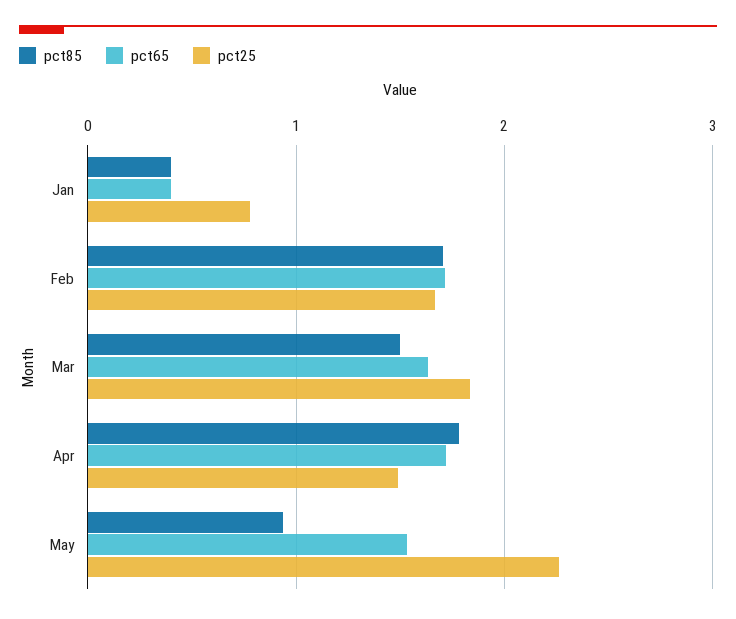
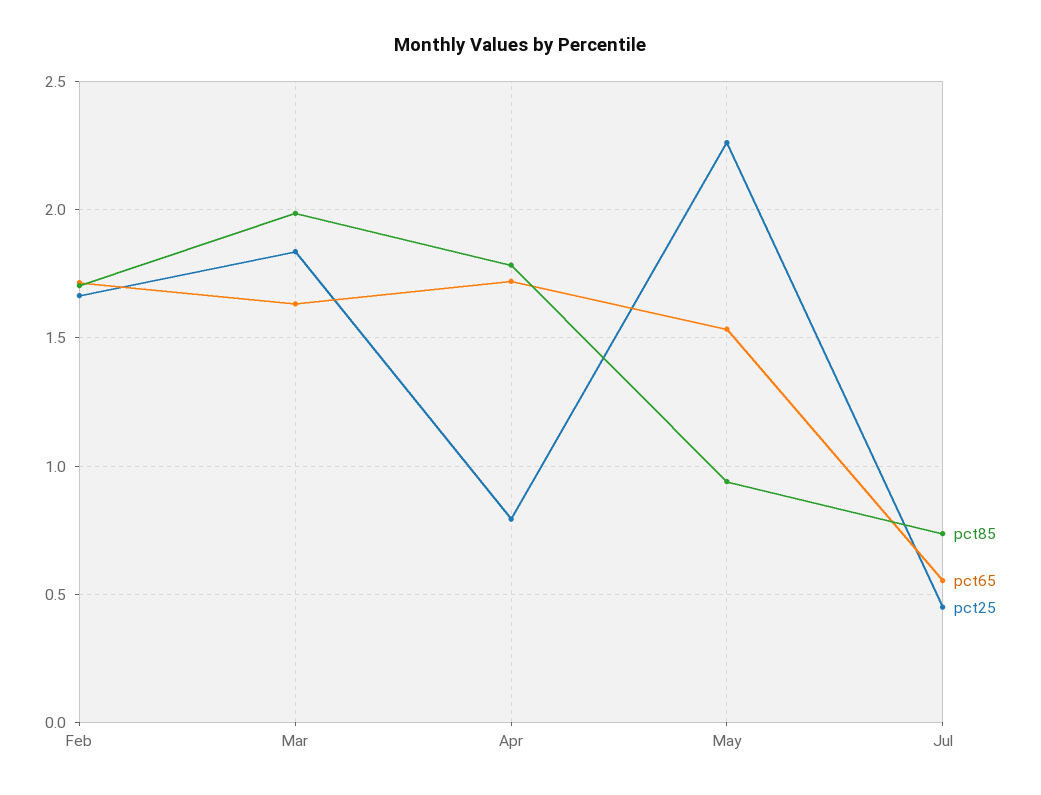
pct85, Jan: 0.4 -> none
pct65, Jan: 0.4 -> none
pct25, Jan: 0.8 -> none
pct85, Mar: 1.5 -> 2
pct25, Apr: 1.5 -> 0.8
pct85, Jul: none -> 0.75
pct65, Jul: none -> 0.55
pct25, Jul: none -> 0.45

